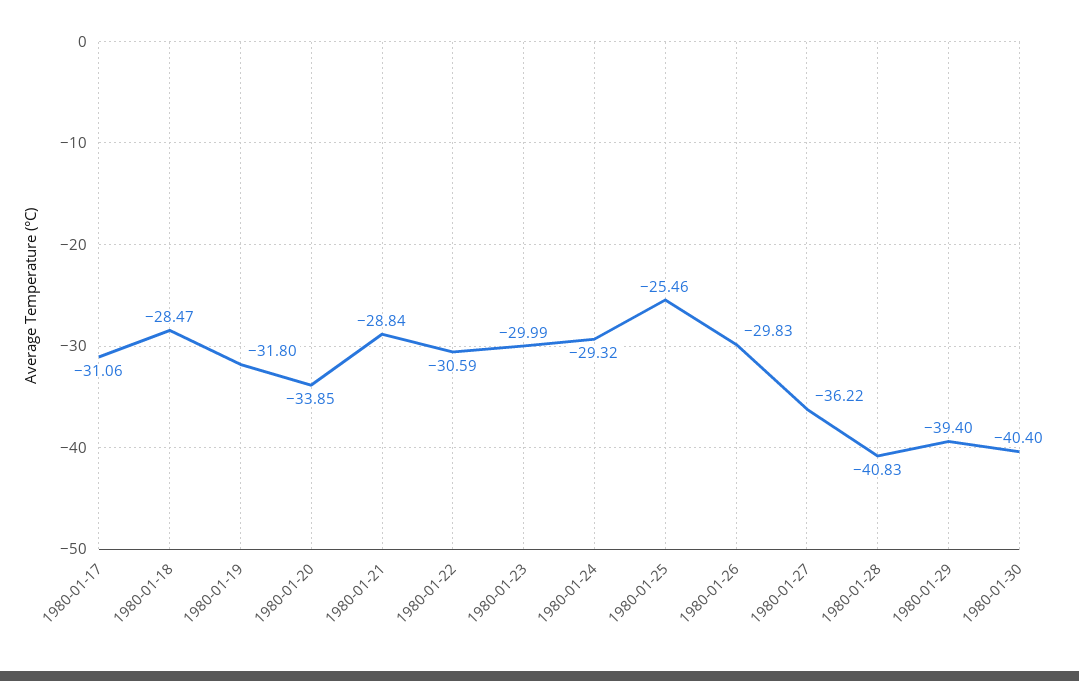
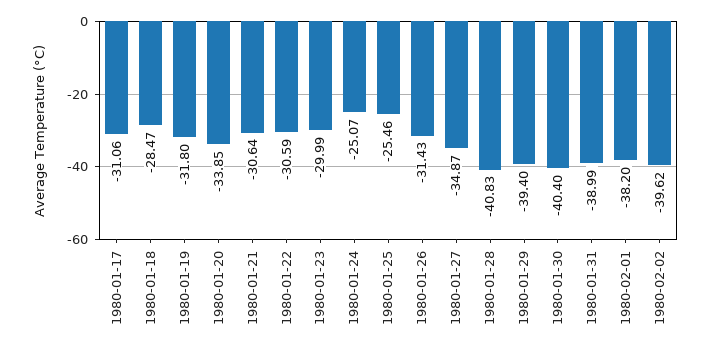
1980-01-21: -28.84 -> -30.64
1980-01-24: -29.32 -> -25.07
1980-01-26: -29.83 -> -31.43
1980-01-27: -36.22 -> -34.87
1980-01-31: none -> -38.99
1980-02-01: none -> -38.2
1980-02-02: none -> -39.62

